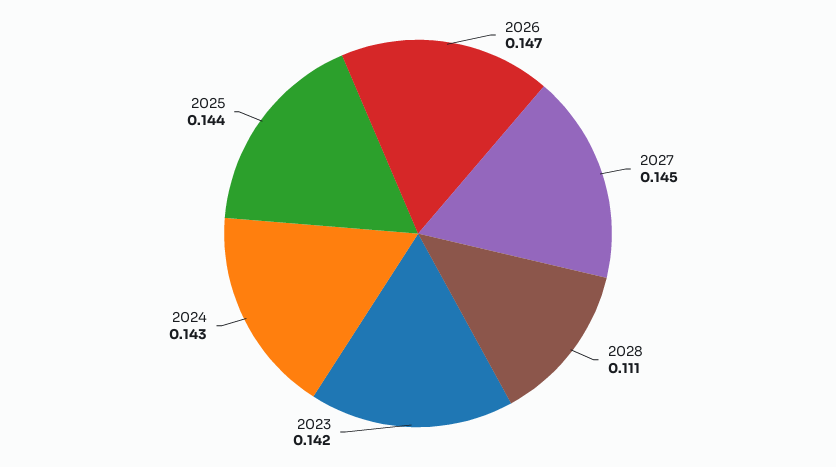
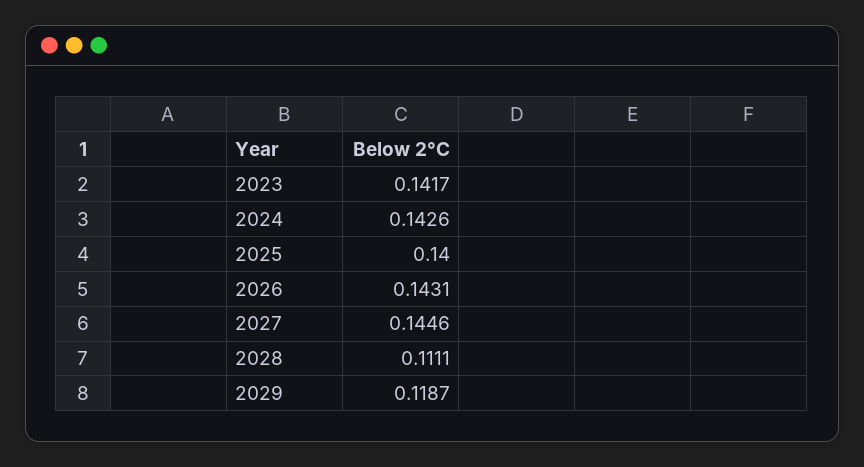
2026: 0.147 -> 0.1431
2025: 0.144 -> 0.14
2029: none -> 0.1187

